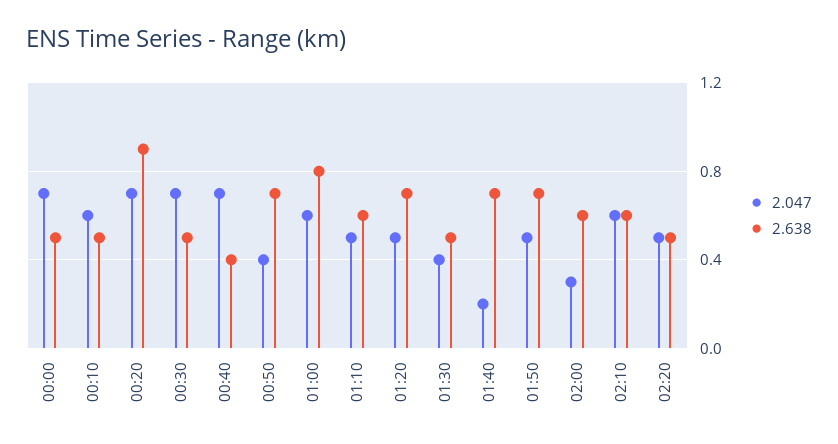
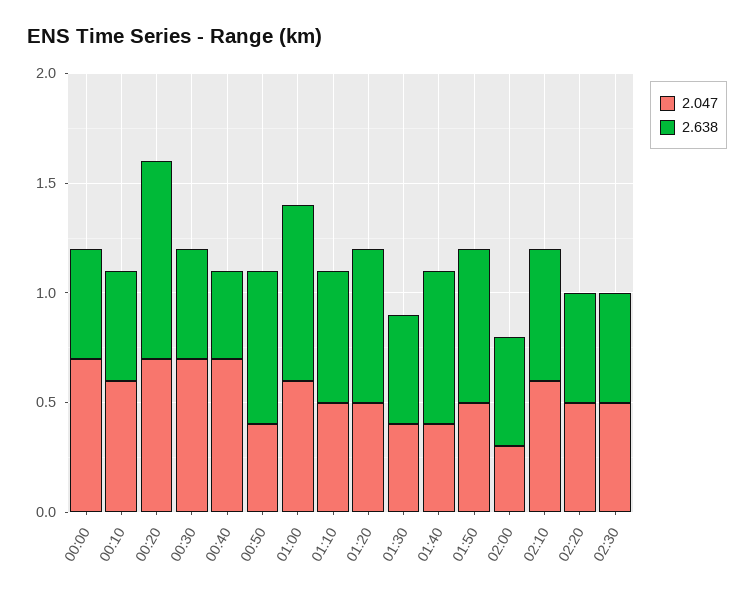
2.047, 01:40: 0.2 -> 0.4
2.638, 02:00: 0.6 -> 0.5
2.047, 02:30: none -> 0.5
2.638, 02:30: none -> 0.5

